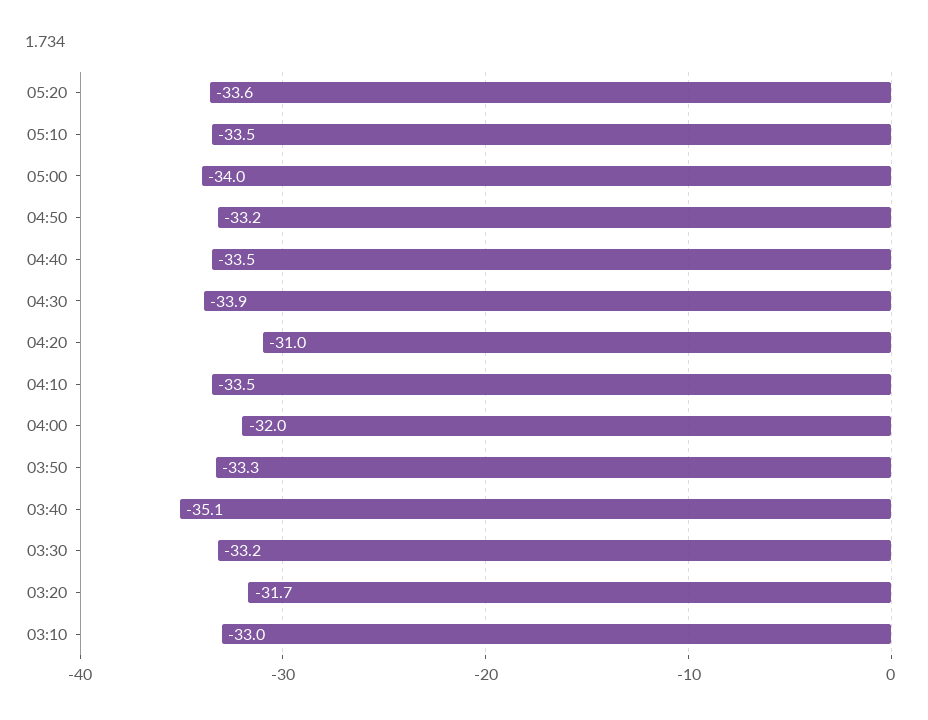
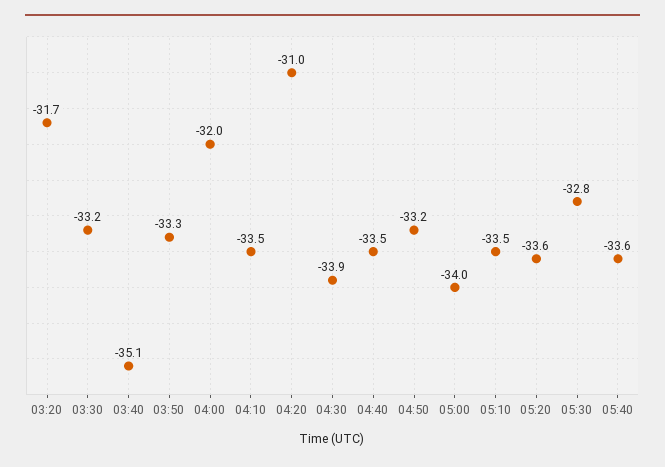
03:10: -33 -> none
05:30: none -> -32.8
05:40: none -> -33.6

